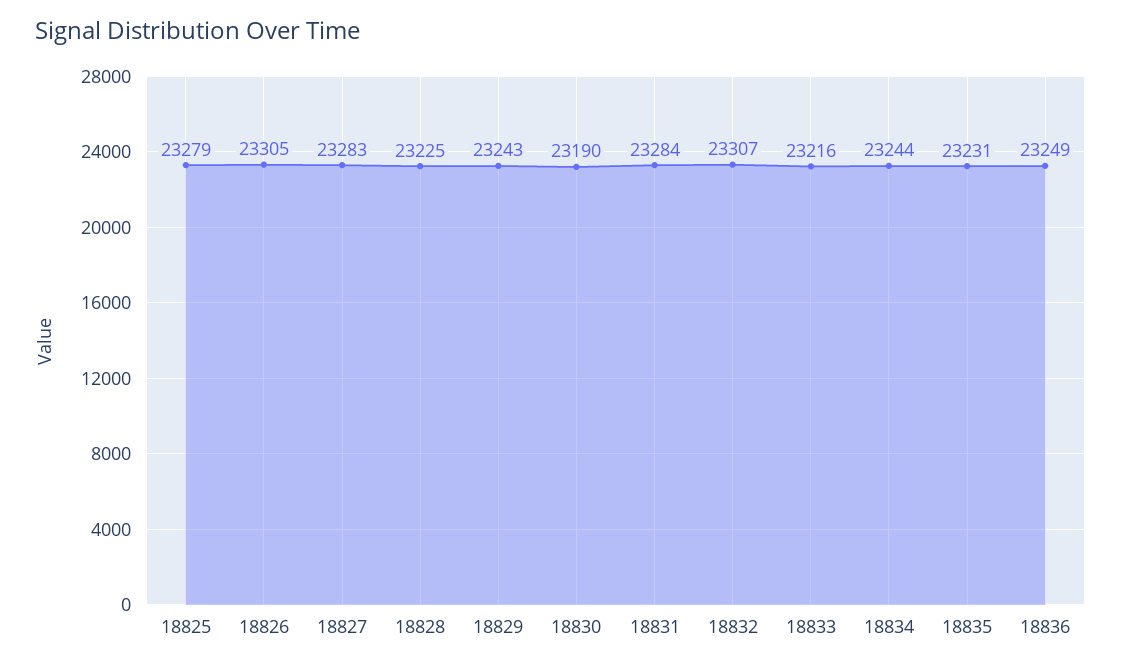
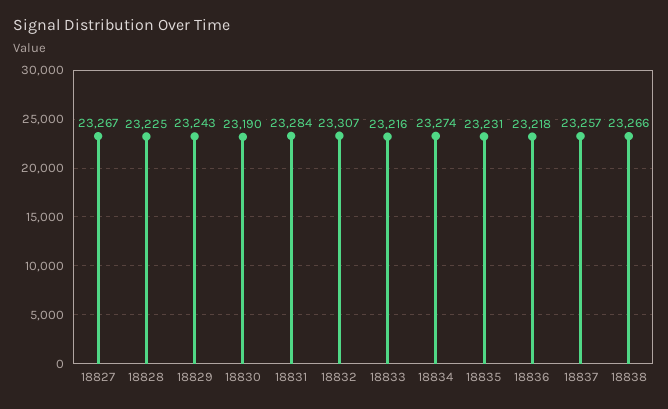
18825: 23279 -> none
18826: 23305 -> none
18827: 23283 -> 23267
18834: 23244 -> 23274
18836: 23249 -> 23218
18837: none -> 23257
18838: none -> 23266

